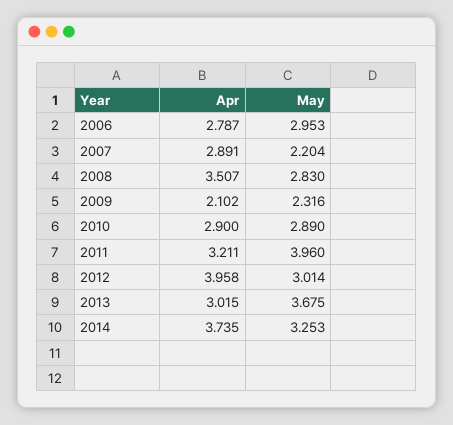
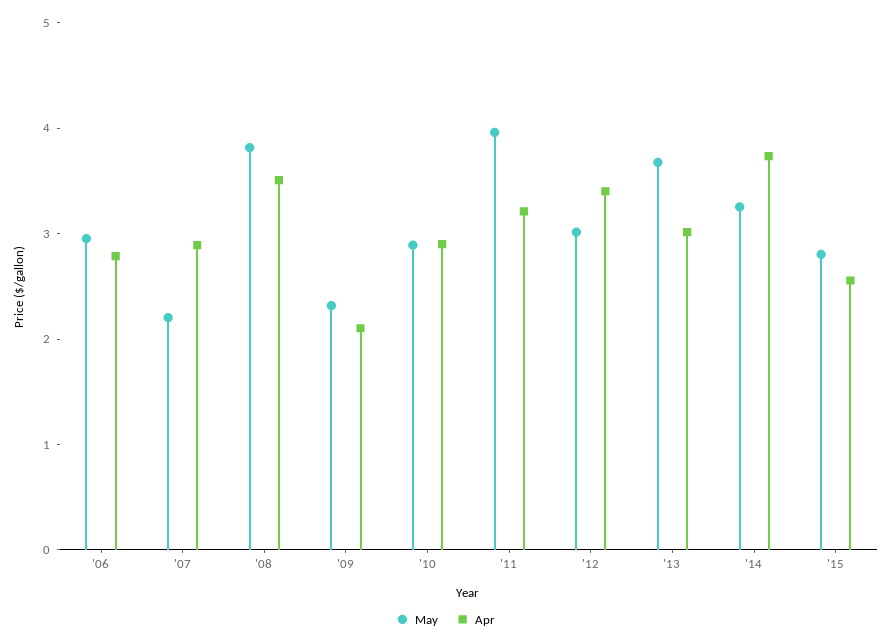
May, 2008: 2.83 -> 3.8
Apr, 2012: 3.958 -> 3.4
May, '15: none -> 2.8
Apr, '15: none -> 2.6

